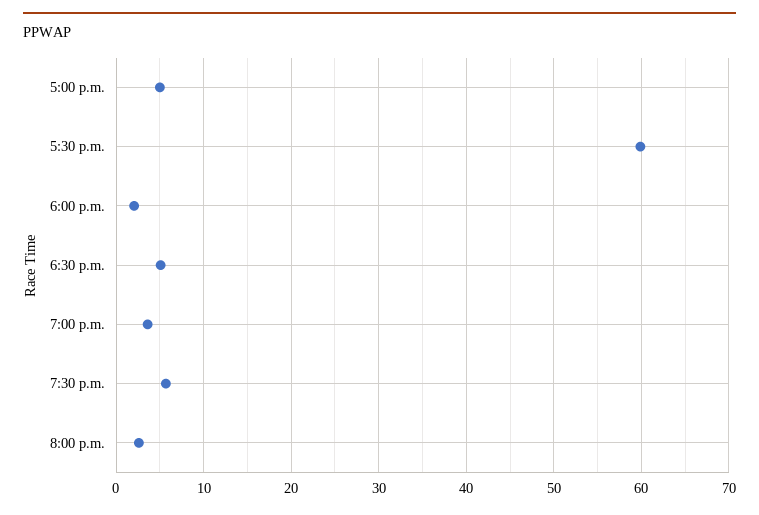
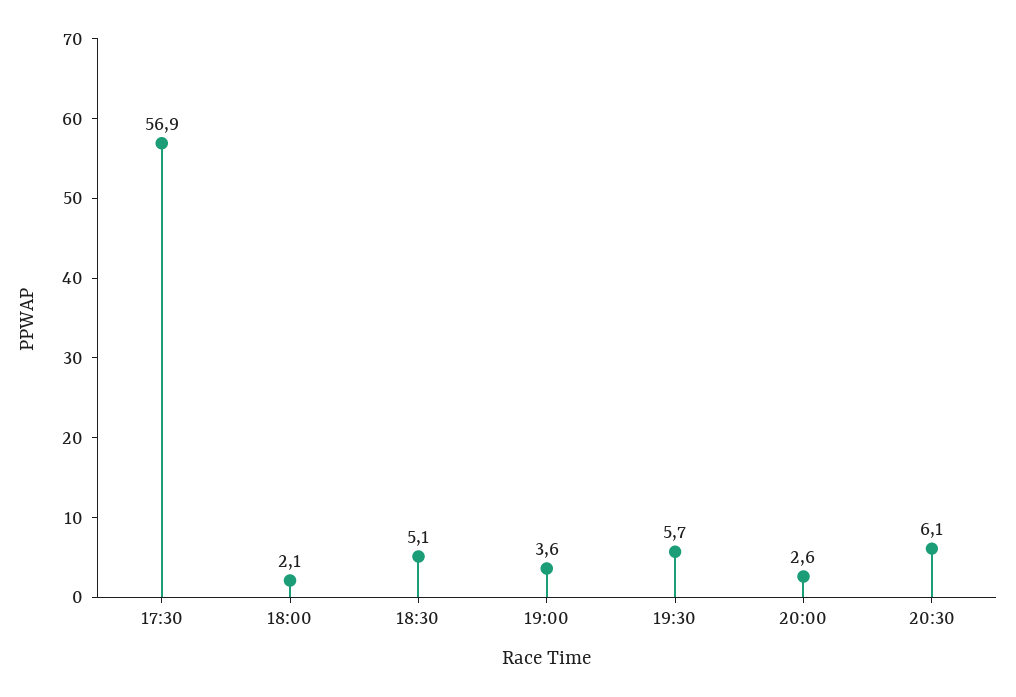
5:00 p.m.: 5 -> none
5:30 p.m.: 60 -> 56.9
20:30: none -> 6.1

